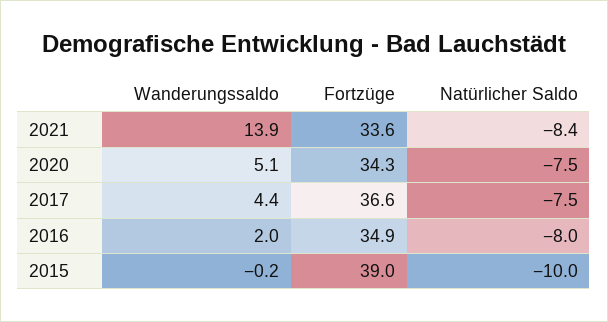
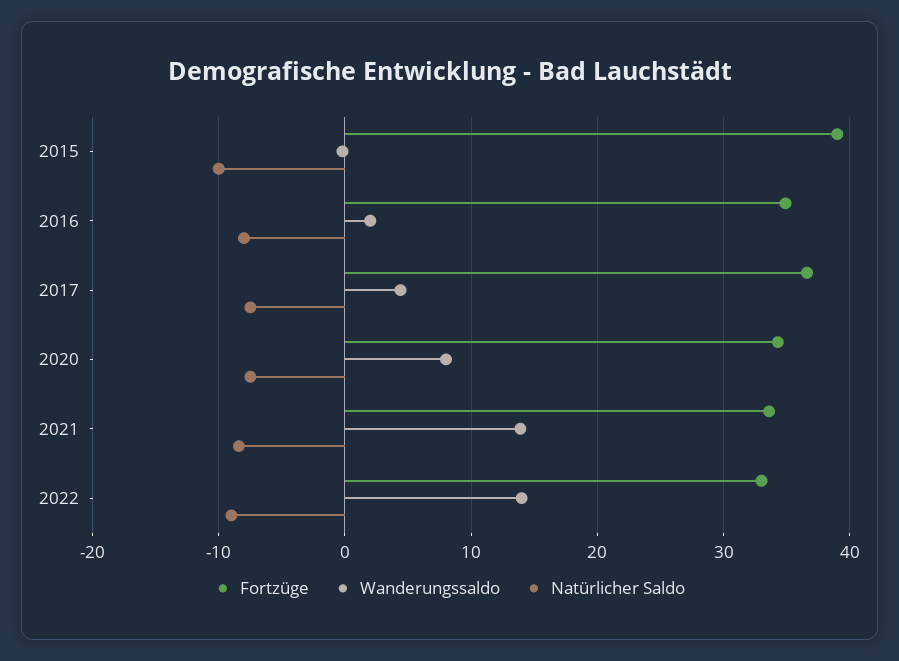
Wanderungssaldo, 2020: 5.1 -> 8
Fortzüge, 2022: none -> 33
Wanderungssaldo, 2022: none -> 14
Natürlicher Saldo, 2022: none -> -9

